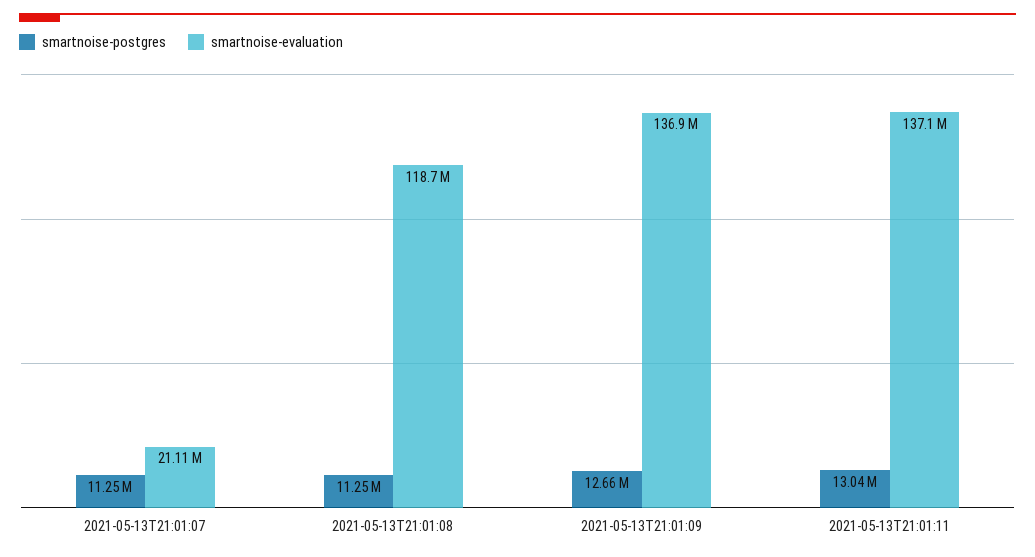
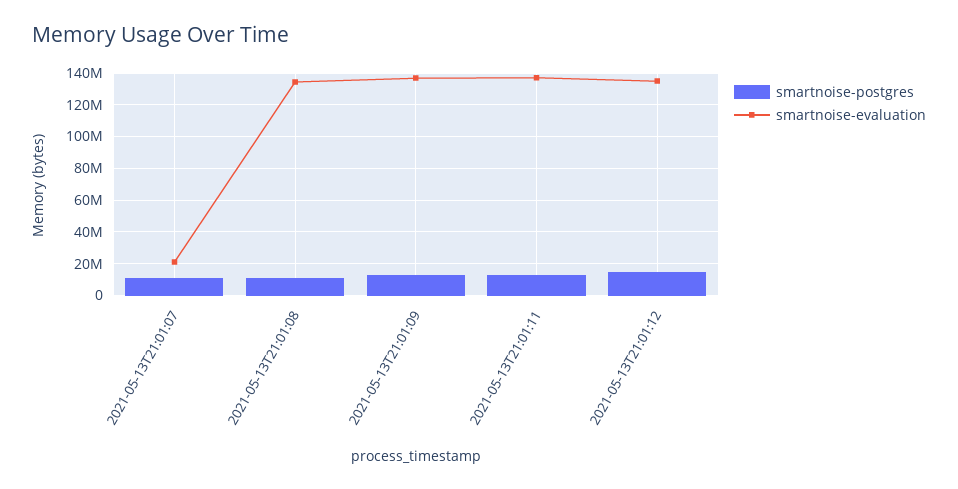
smartnoise-evaluation, 2021-05-13T21:01:08: 118700000 -> 135000000
smartnoise-postgres, 2021-05-13T21:01:12: none -> 15000000
smartnoise-evaluation, 2021-05-13T21:01:12: none -> 135000000

